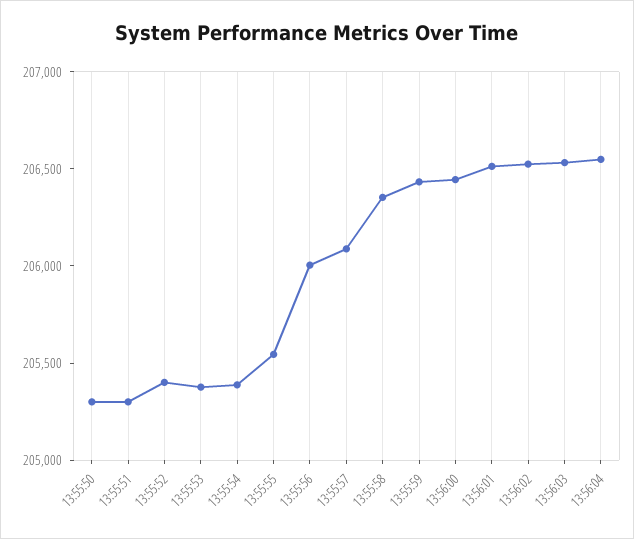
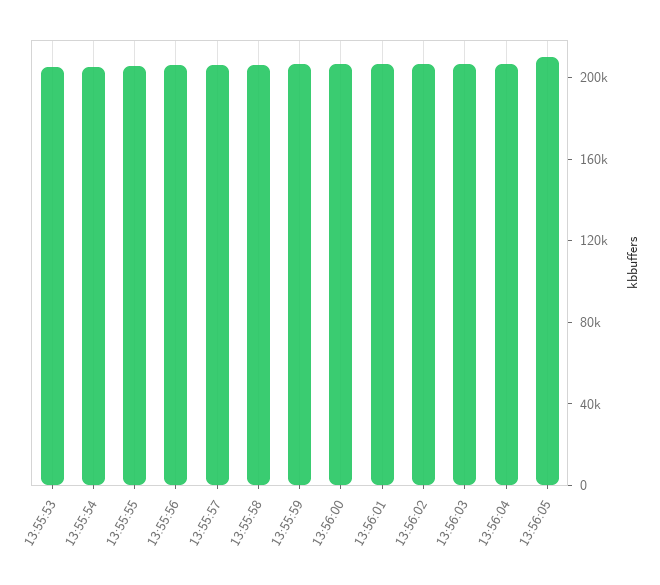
13:55:50: 205300 -> none
13:55:51: 205300 -> none
13:55:52: 205400 -> none
13:56:05: none -> 210000

